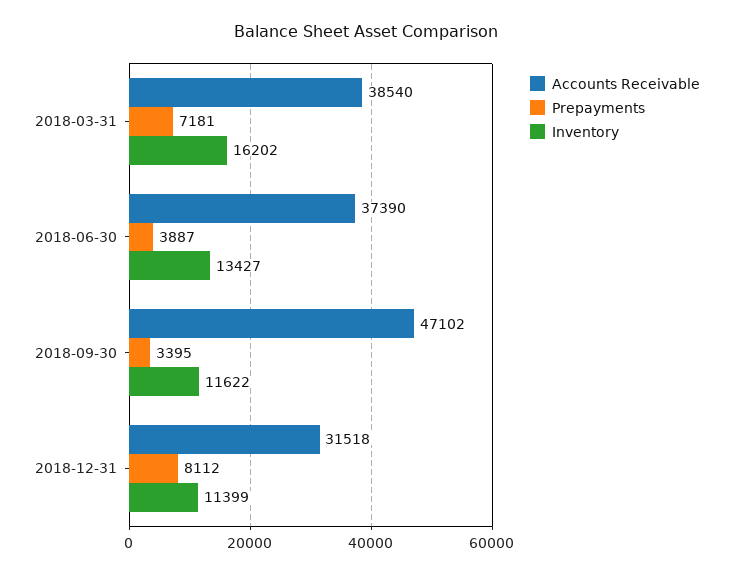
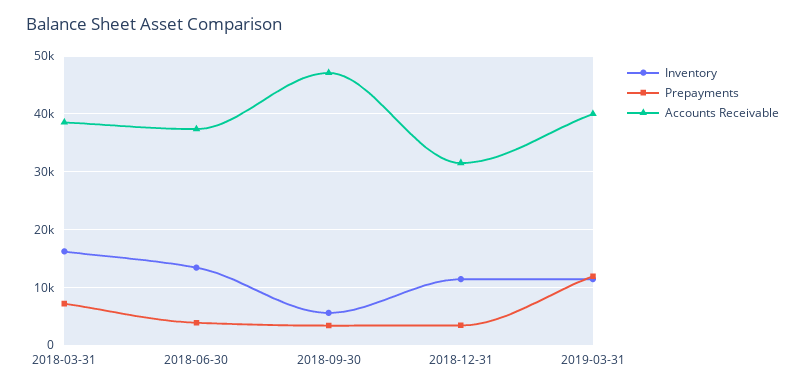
Inventory, 2018-09-30: 11622 -> 6000
Prepayments, 2018-12-31: 8112 -> 4000
Inventory, 2019-03-31: none -> 12000
Prepayments, 2019-03-31: none -> 12000
Accounts Receivable, 2019-03-31: none -> 40000

